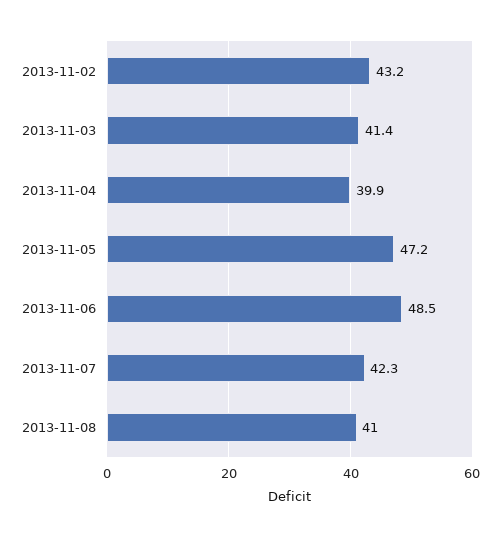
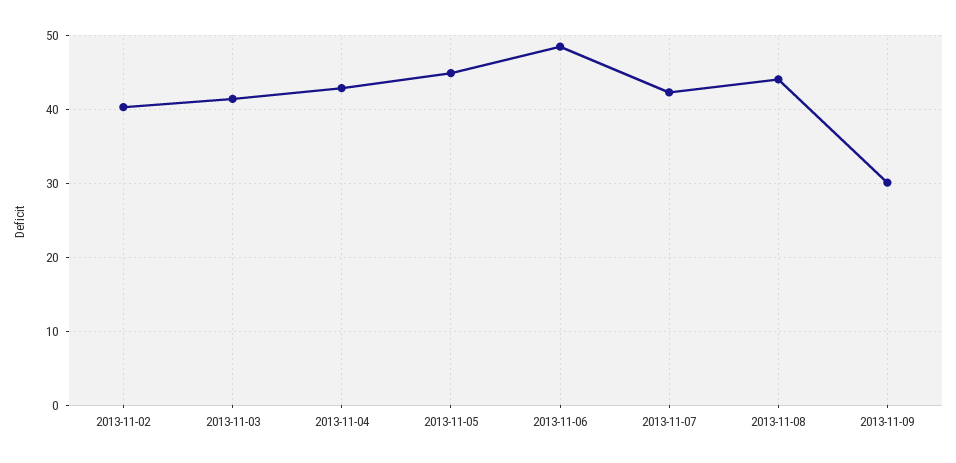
2013-11-02: 43.2 -> 40
2013-11-04: 39.9 -> 43
2013-11-05: 47.2 -> 45
2013-11-08: 41 -> 44
2013-11-09: none -> 30

